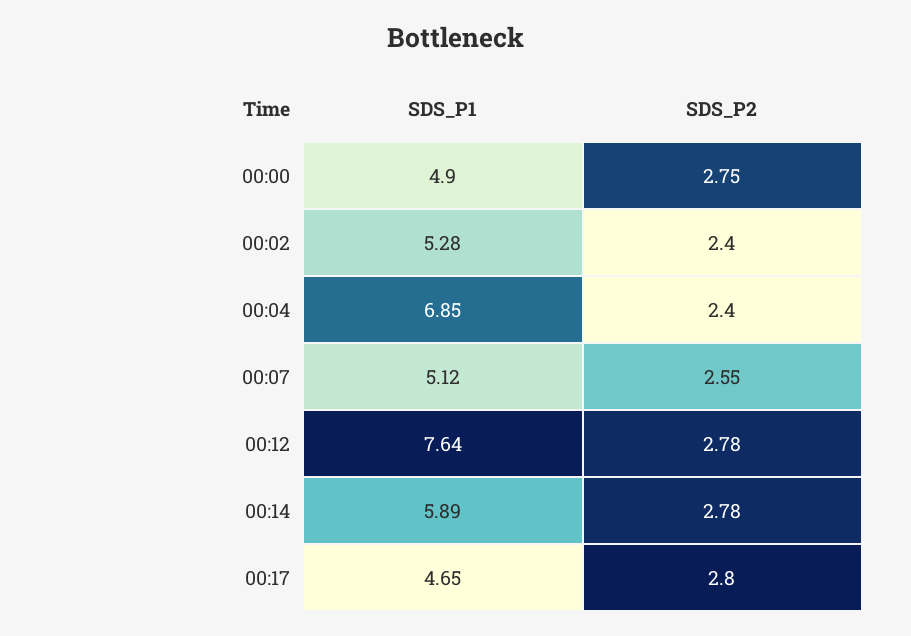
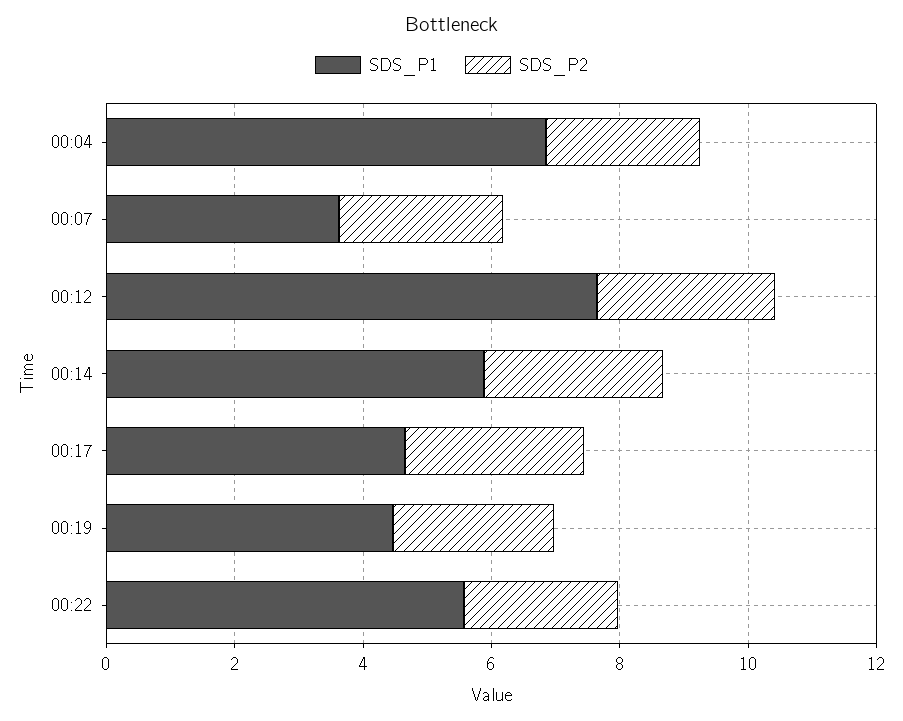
SDS_P1, 00:00: 4.9 -> none
SDS_P2, 00:00: 2.75 -> none
SDS_P1, 00:02: 5.28 -> none
SDS_P2, 00:02: 2.4 -> none
SDS_P1, 00:07: 5.12 -> 3.5
SDS_P1, 00:19: none -> 4.5
SDS_P2, 00:19: none -> 2.5
SDS_P1, 00:22: none -> 5.5
SDS_P2, 00:22: none -> 2.5

